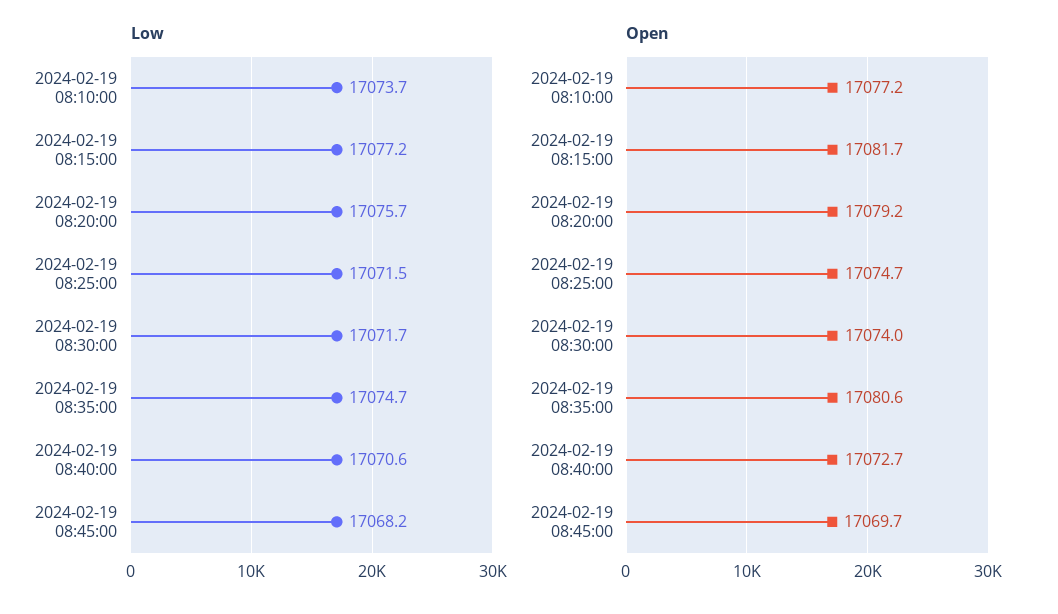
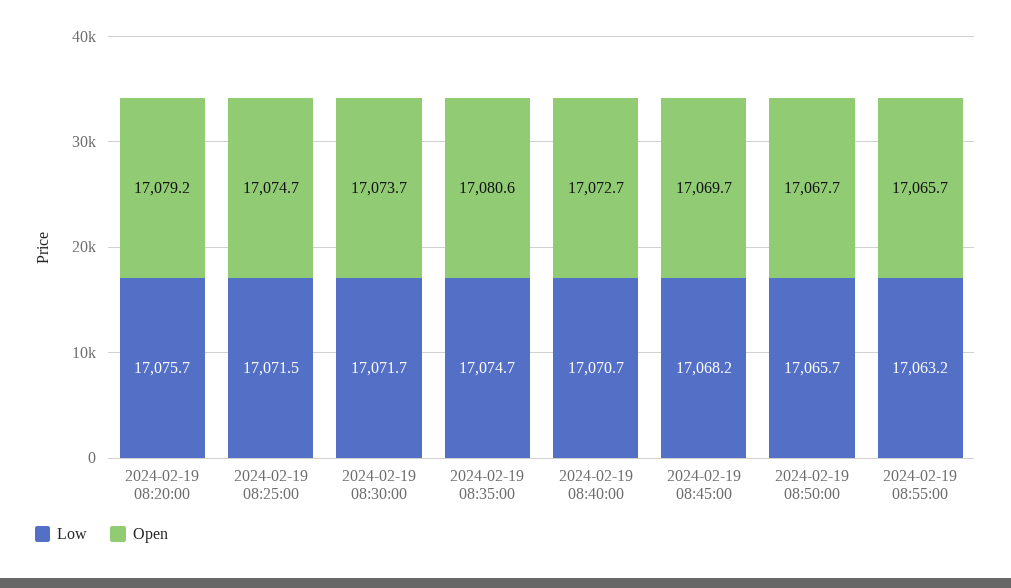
Low, 2024-02-19 08:10:00: 17073.7 -> none
Low, 2024-02-19 08:15:00: 17077.2 -> none
Low, 2024-02-19 08:40:00: 17070.6 -> 17070.7
Open, 2024-02-19 08:10:00: 17077.2 -> none
Open, 2024-02-19 08:15:00: 17081.7 -> none
Open, 2024-02-19 08:30:00: 17074 -> 17073.7
Low, 2024-02-19 08:50:00: none -> 17065.7
Open, 2024-02-19 08:50:00: none -> 17067.7
Low, 2024-02-19 08:55:00: none -> 17063.2
Open, 2024-02-19 08:55:00: none -> 17065.7

